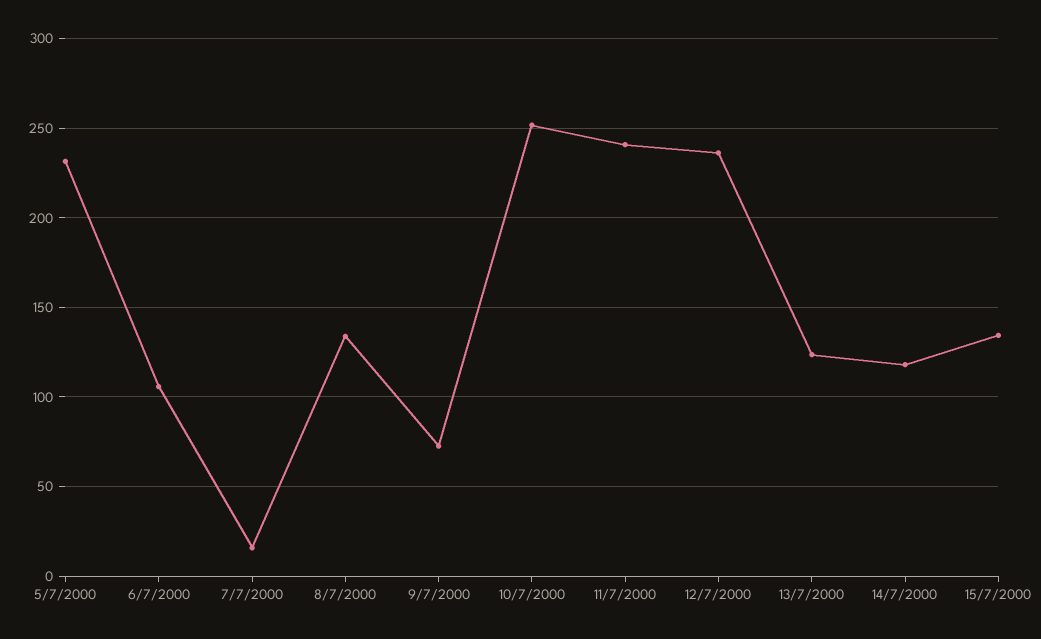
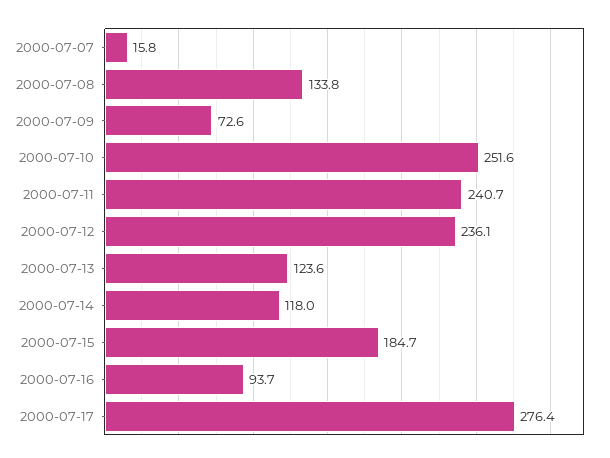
5/7/2000: 230 -> none
6/7/2000: 105 -> none
15/7/2000: 135 -> 184.7
2000-07-16: none -> 93.7
2000-07-17: none -> 276.4

